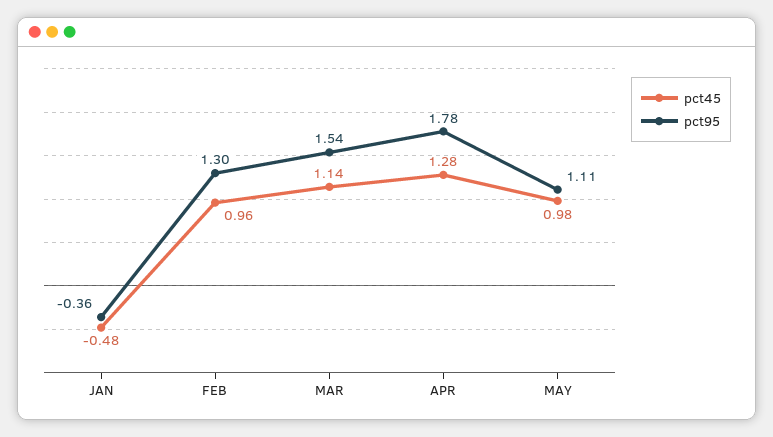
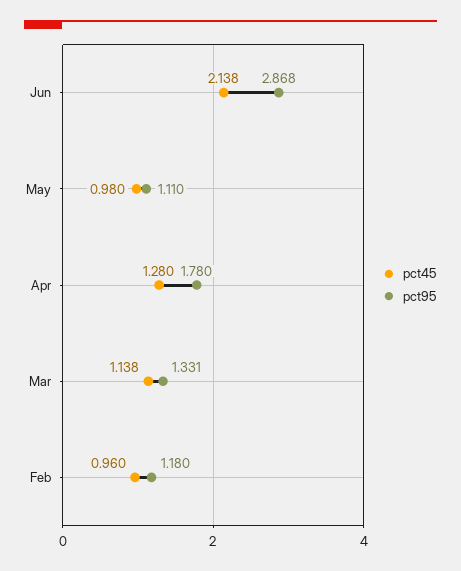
pct45, JAN: -0.48 -> none
pct95, JAN: -0.36 -> none
pct95, FEB: 1.3 -> 1.18
pct95, MAR: 1.54 -> 1.331
pct45, Jun: none -> 2.138
pct95, Jun: none -> 2.868

